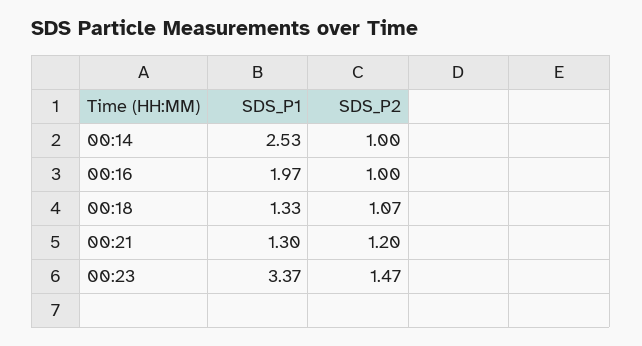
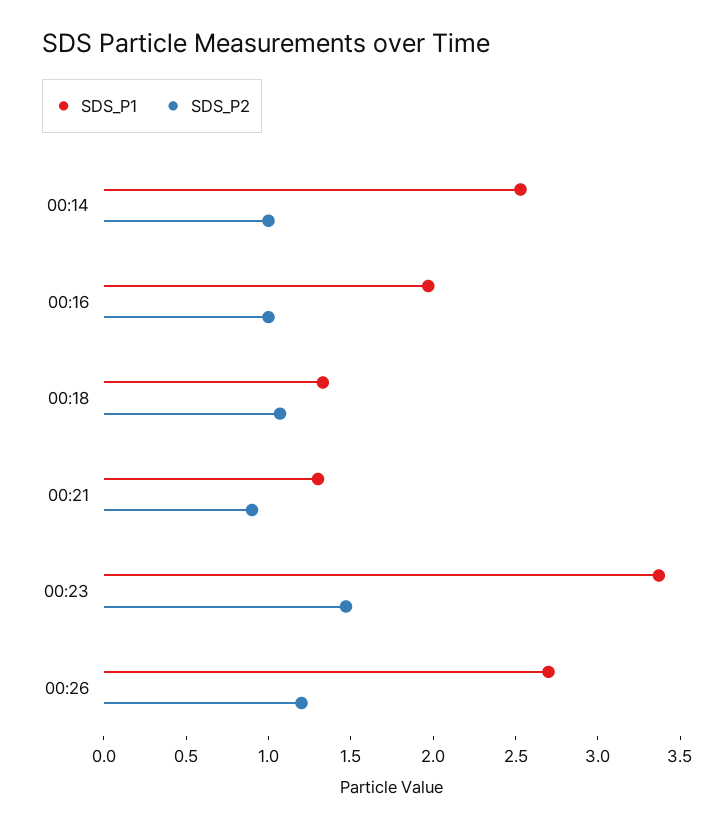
SDS_P2, 00:21: 1.2 -> 0.9
SDS_P1, 00:26: none -> 2.7
SDS_P2, 00:26: none -> 1.2

